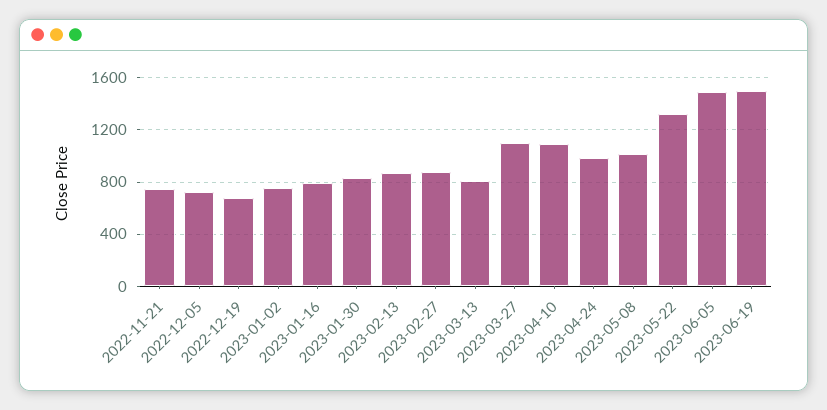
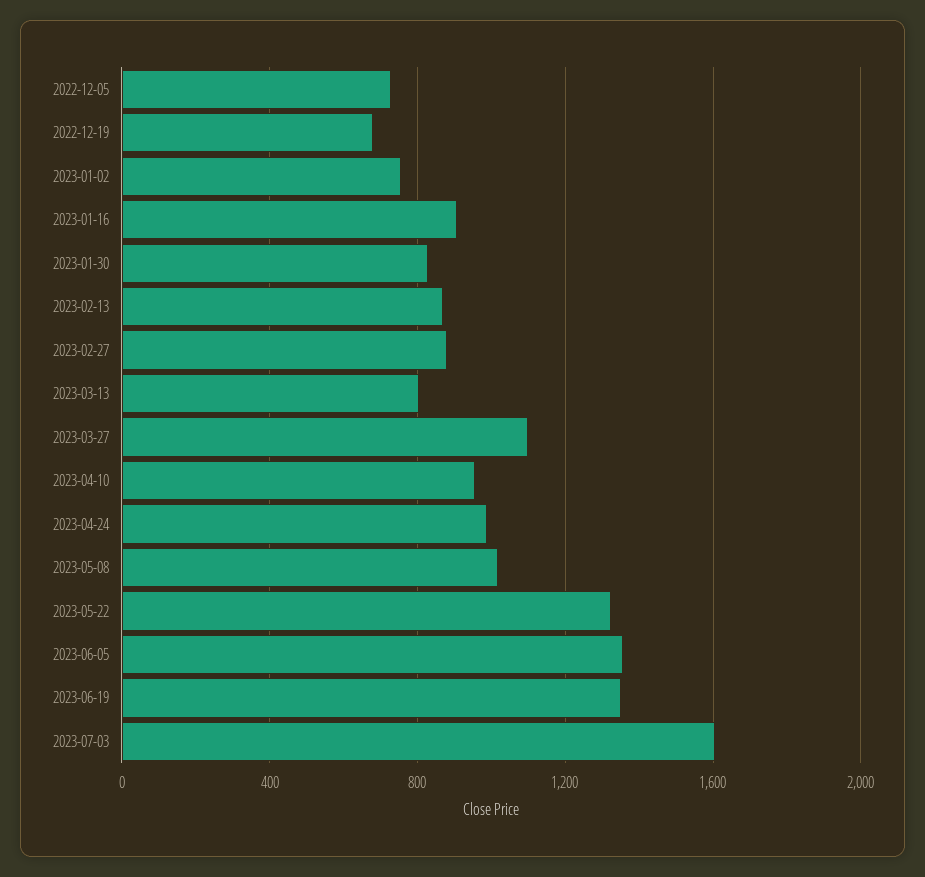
2022-11-21: 750 -> none
2023-01-16: 800 -> 900
2023-04-10: 1100 -> 950
2023-06-05: 1500 -> 1350
2023-06-19: 1500 -> 1350
2023-07-03: none -> 1600

